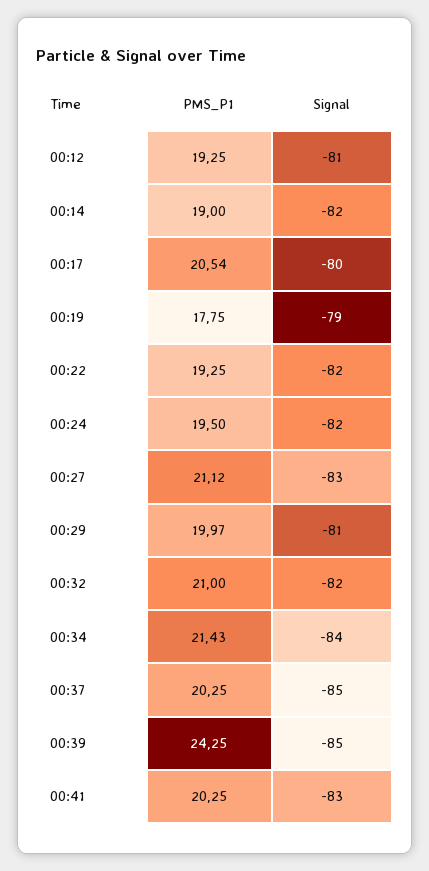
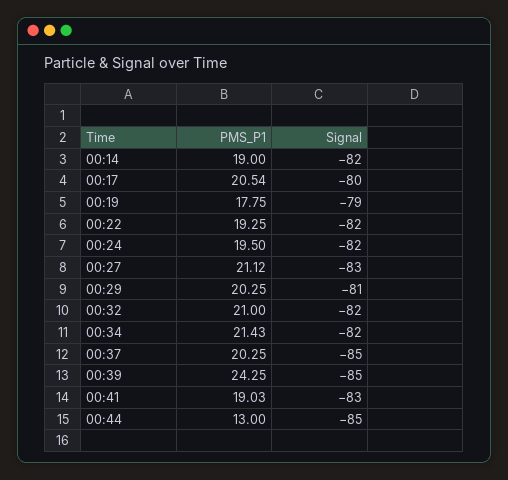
PMS_P1, 00:12: 19.25 -> none
Signal, 00:12: -81 -> none
PMS_P1, 00:29: 19.97 -> 20.25
Signal, 00:34: -84 -> -82
PMS_P1, 00:41: 20.25 -> 19.03
PMS_P1, 00:44: none -> 13
Signal, 00:44: none -> -85

